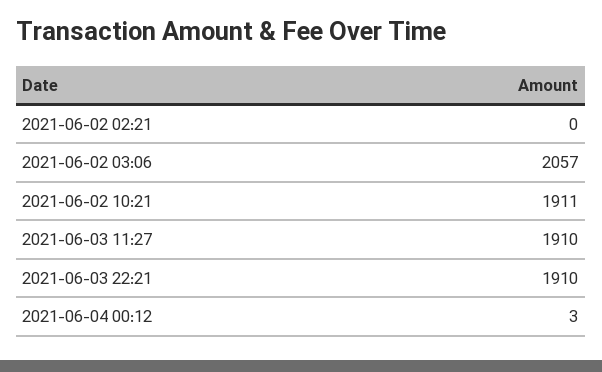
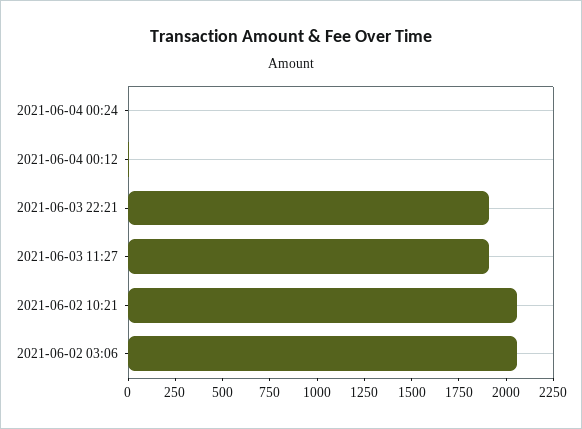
2021-06-02 02:21: 0 -> none
2021-06-02 10:21: 1911 -> 2050
2021-06-04 00:24: none -> 0

